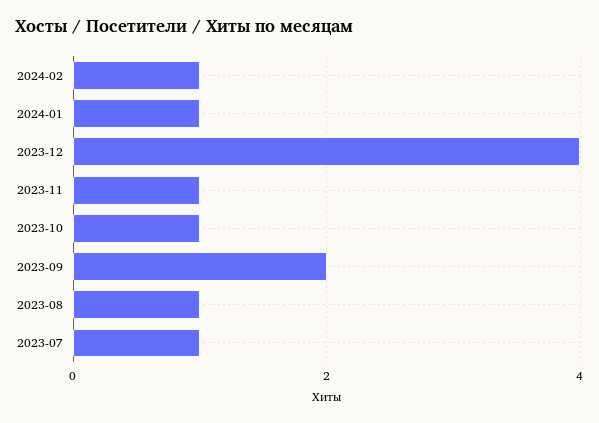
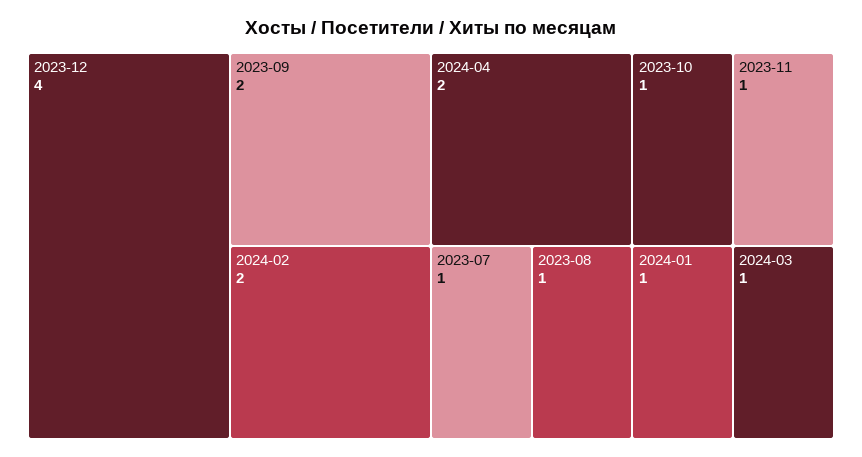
2024-02: 1 -> 2
2024-04: none -> 2
2024-03: none -> 1

